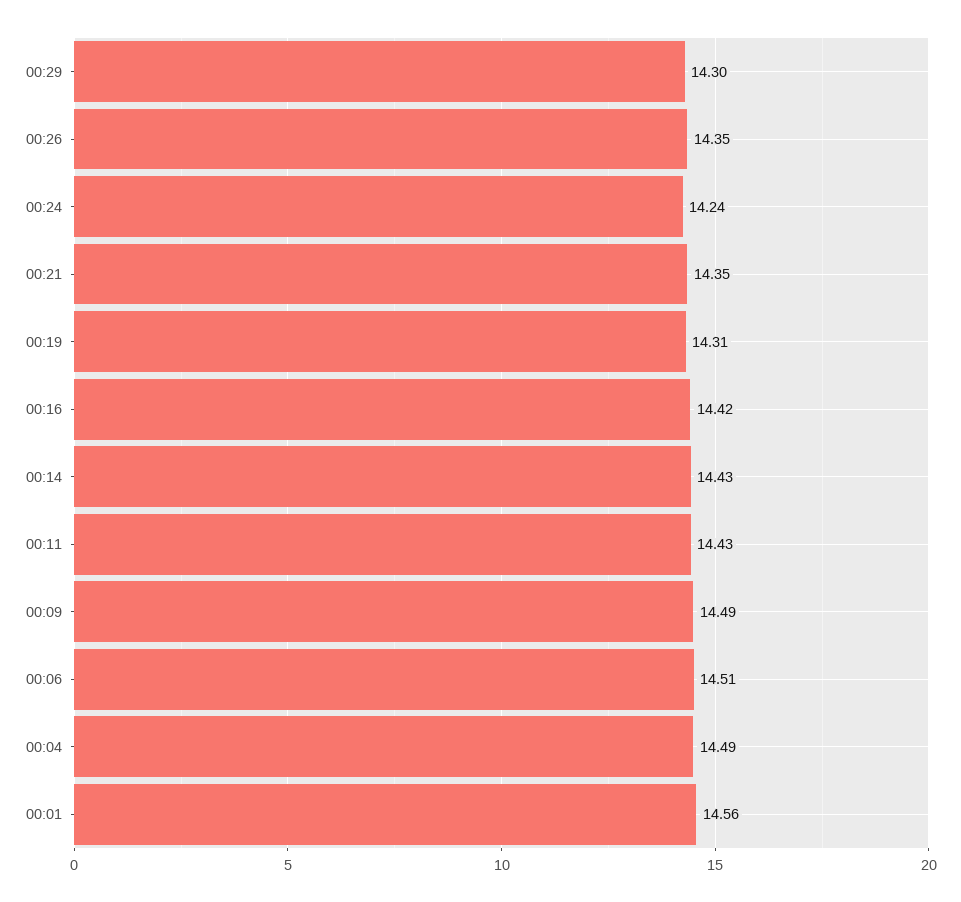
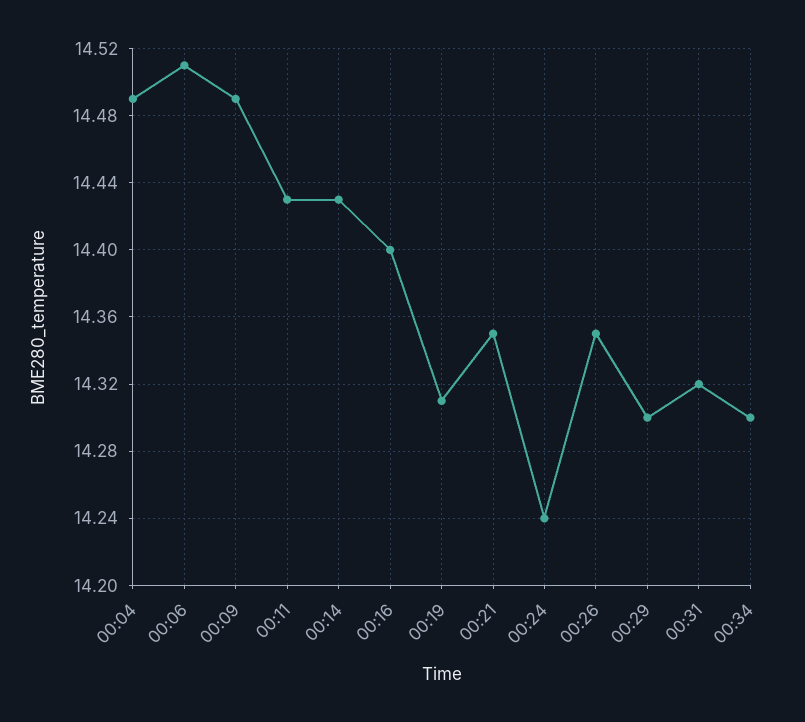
00:16: 14.42 -> 14.4
00:01: 14.56 -> none
00:31: none -> 14.32
00:34: none -> 14.3

